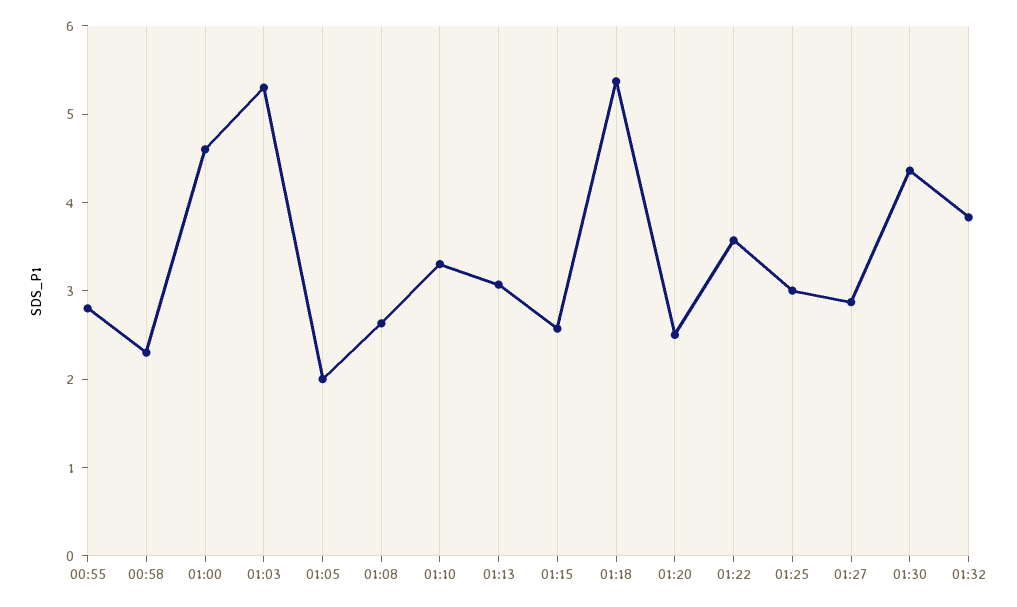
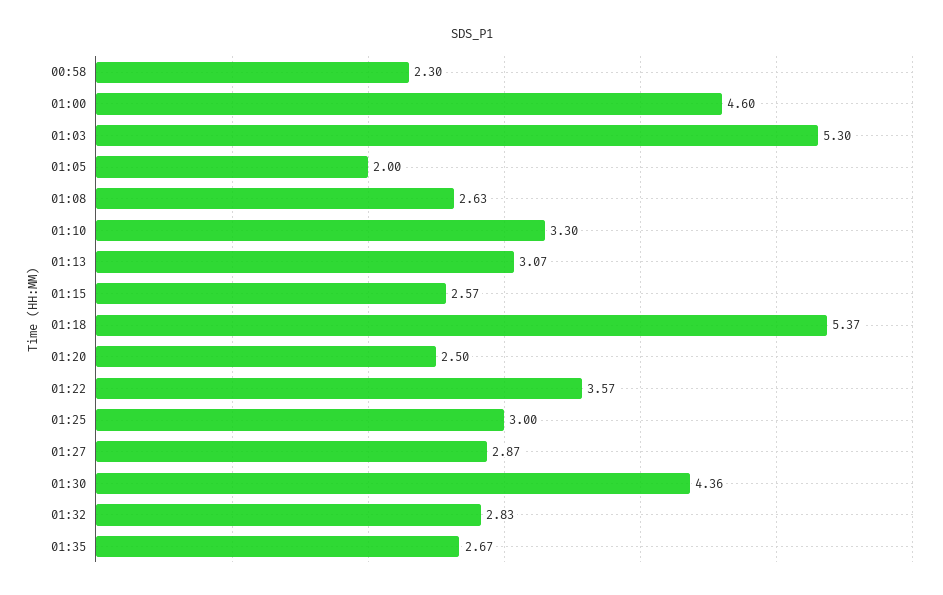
00:55: 2.8 -> none
01:32: 3.8 -> 2.83
01:35: none -> 2.67

